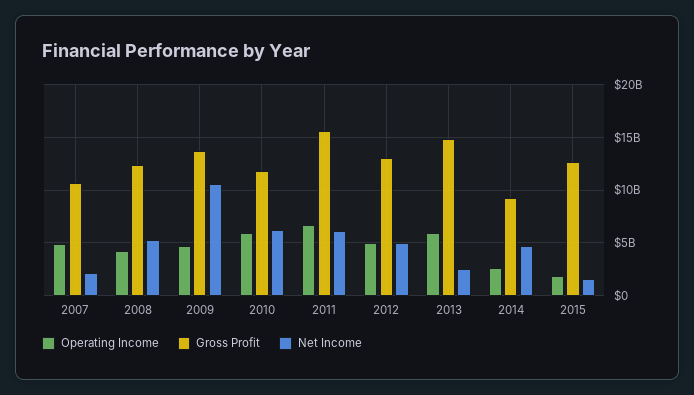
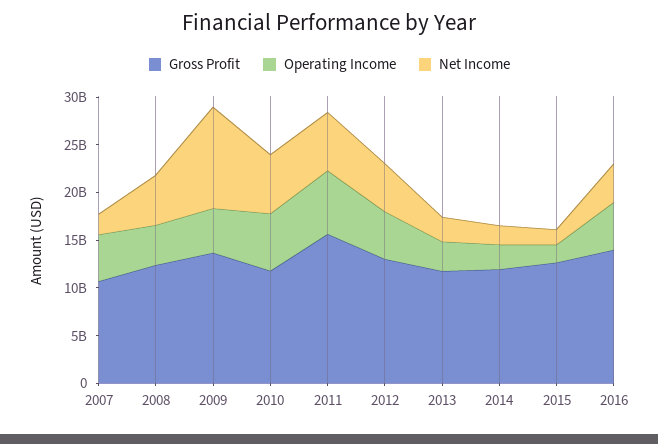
Operating Income, 2013: 6000000000 -> 3000000000
Gross Profit, 2013: 15000000000 -> 12000000000
Gross Profit, 2014: 9000000000 -> 12000000000
Net Income, 2014: 5000000000 -> 2000000000
Gross Profit, 2016: none -> 14000000000
Operating Income, 2016: none -> 5000000000
Net Income, 2016: none -> 4000000000

